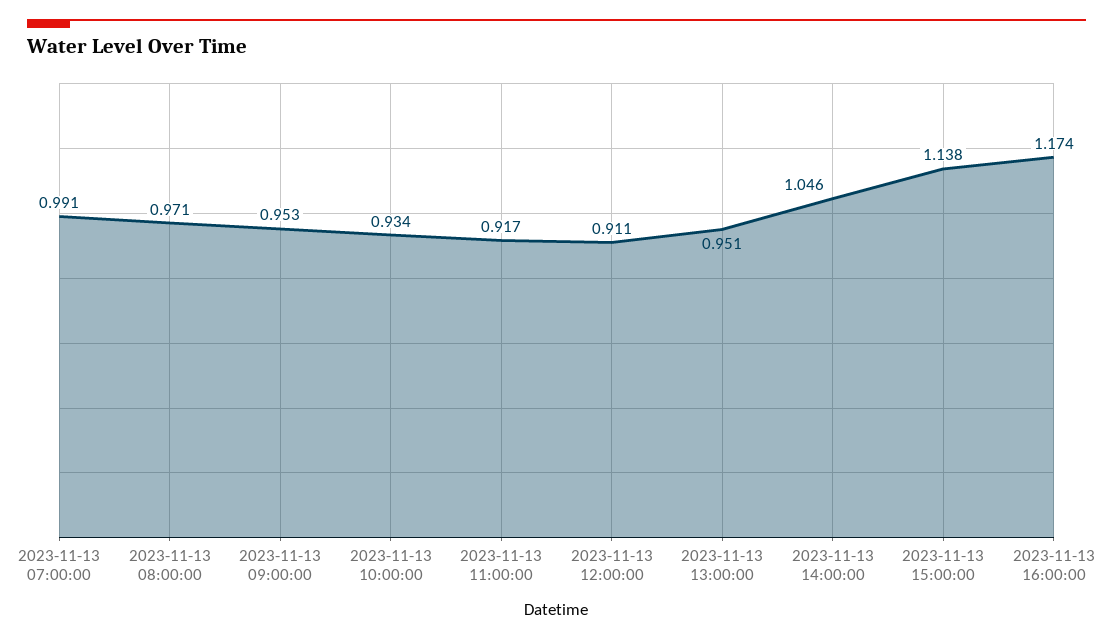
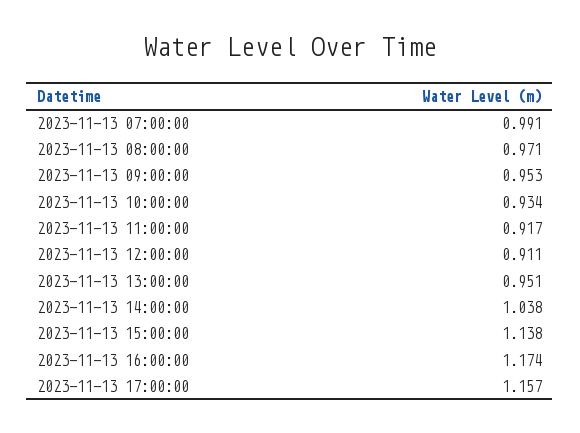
2023-11-13 14:00:00: 1.046 -> 1.038
2023-11-13 17:00:00: none -> 1.157

